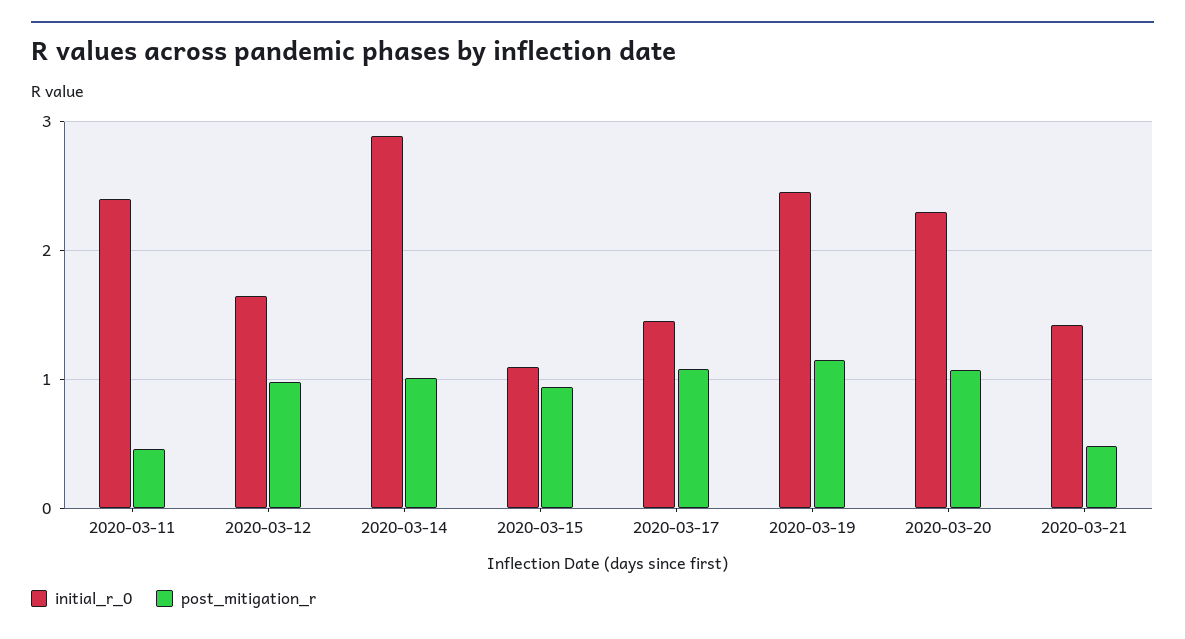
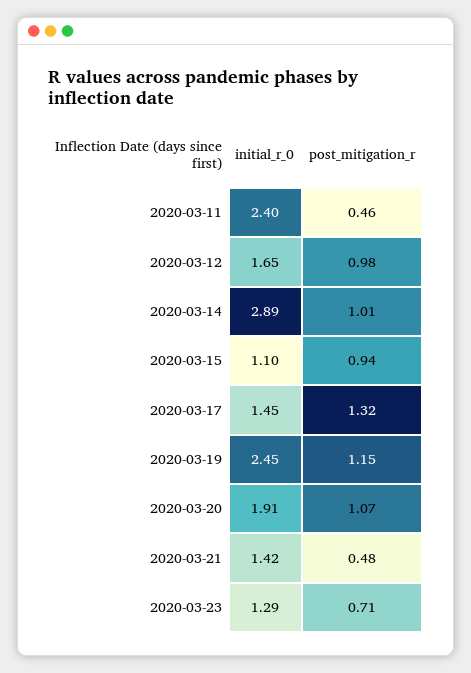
post_mitigation_r, 2020-03-17: 1.1 -> 1.32
initial_r_0, 2020-03-20: 2.3 -> 1.91
initial_r_0, 2020-03-23: none -> 1.29
post_mitigation_r, 2020-03-23: none -> 0.71

